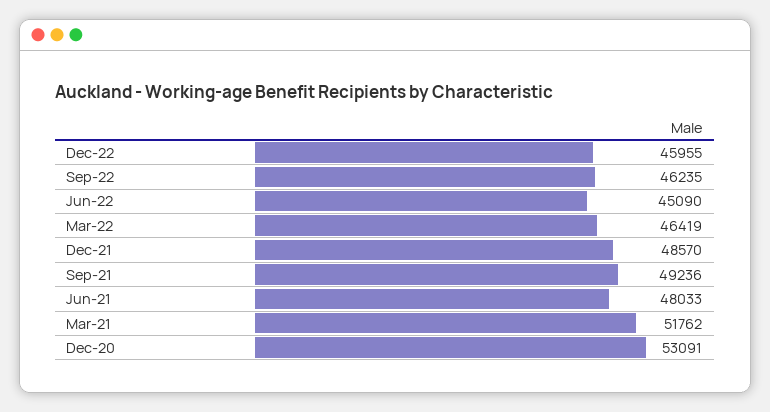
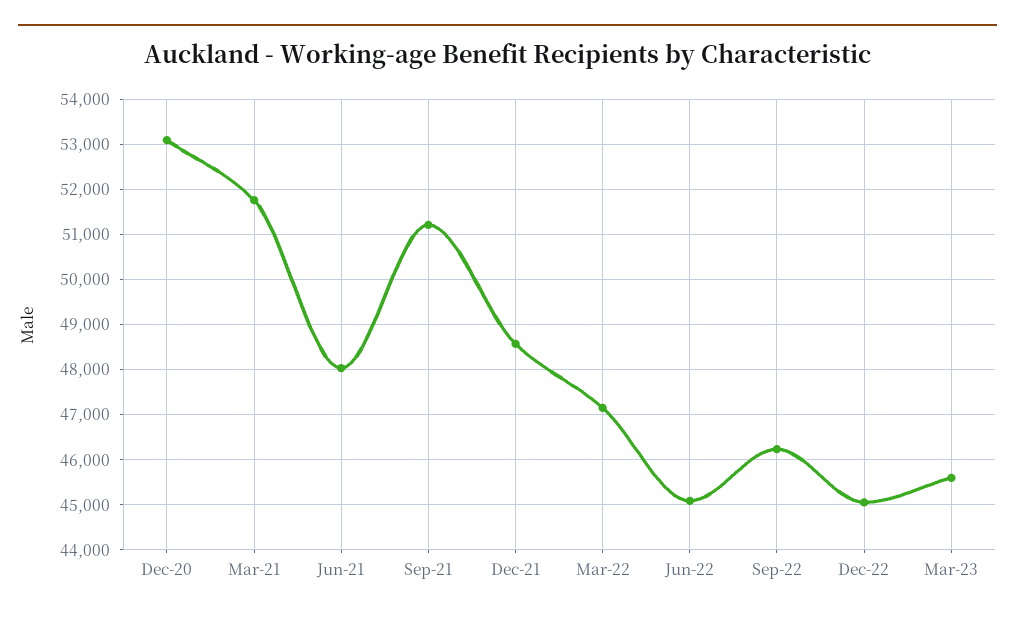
Dec-22: 45955 -> 45000
Mar-22: 46419 -> 47200
Sep-21: 49236 -> 51200
Mar-23: none -> 45600

